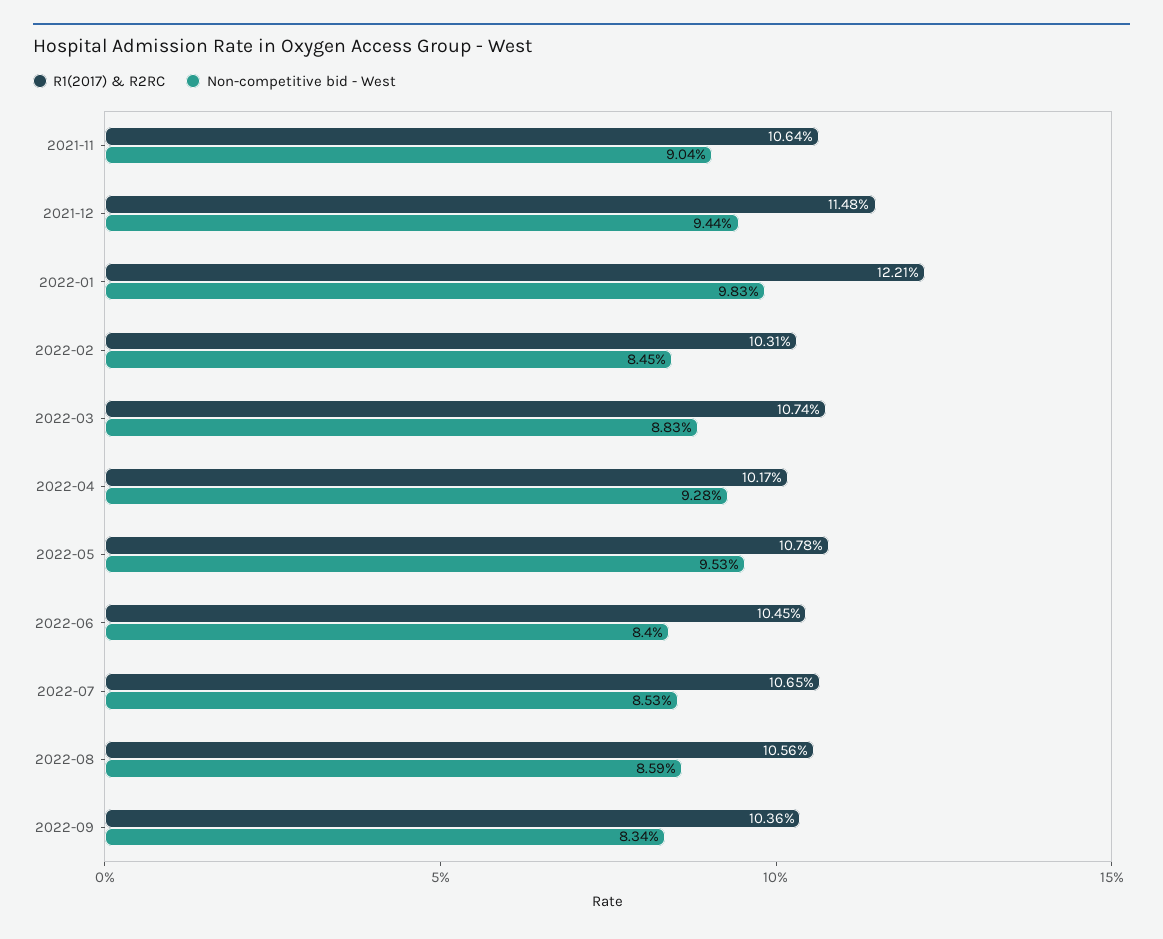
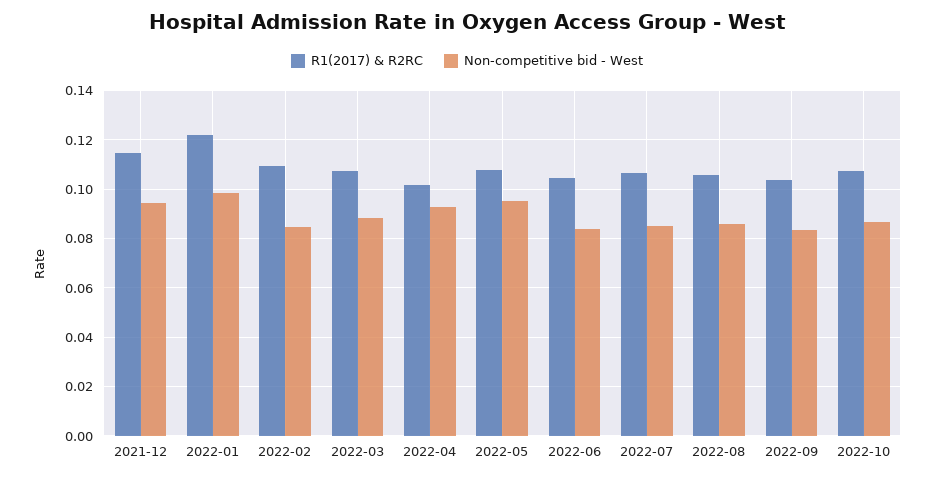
R1(2017) & R2RC, 2021-11: 0.1064 -> none
Non-competitive bid - West, 2021-11: 0.0904 -> none
R1(2017) & R2RC, 2022-02: 0.1031 -> 0.11
R1(2017) & R2RC, 2022-10: none -> 0.1075
Non-competitive bid - West, 2022-10: none -> 0.0875

